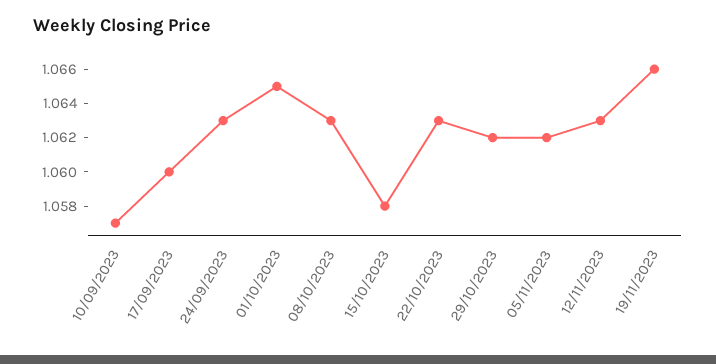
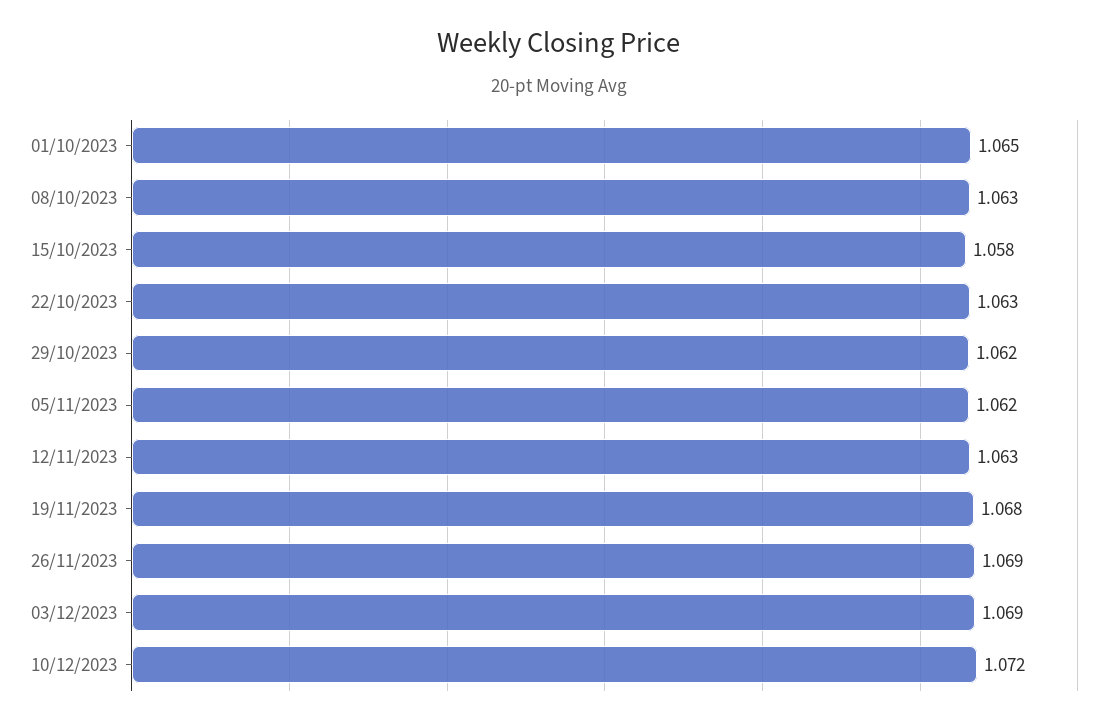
10/09/2023: 1.057 -> none
17/09/2023: 1.06 -> none
24/09/2023: 1.063 -> none
19/11/2023: 1.066 -> 1.068
26/11/2023: none -> 1.069
03/12/2023: none -> 1.069
10/12/2023: none -> 1.072

